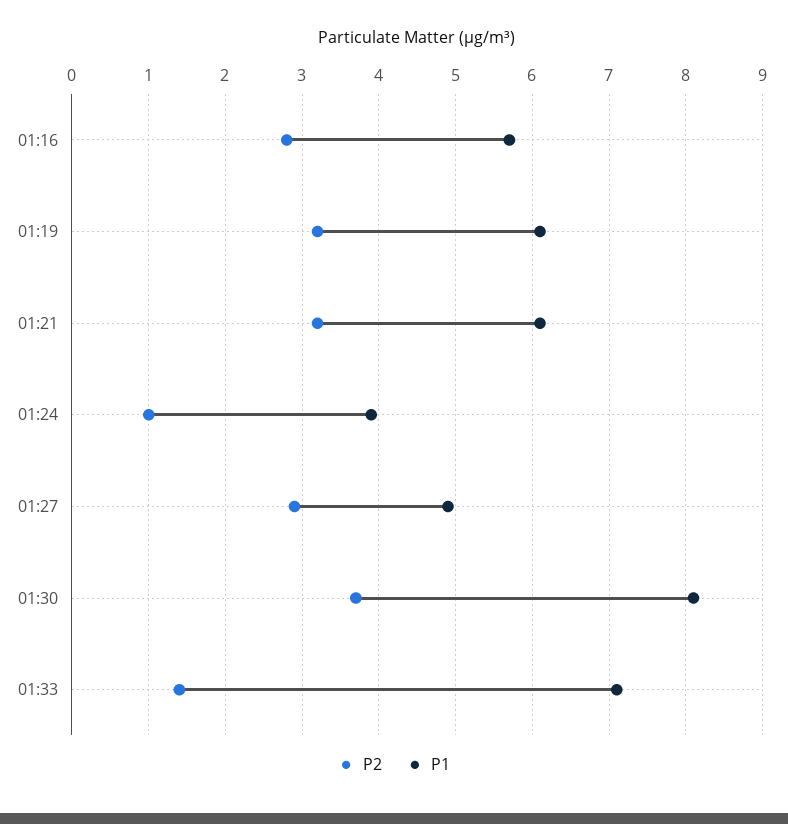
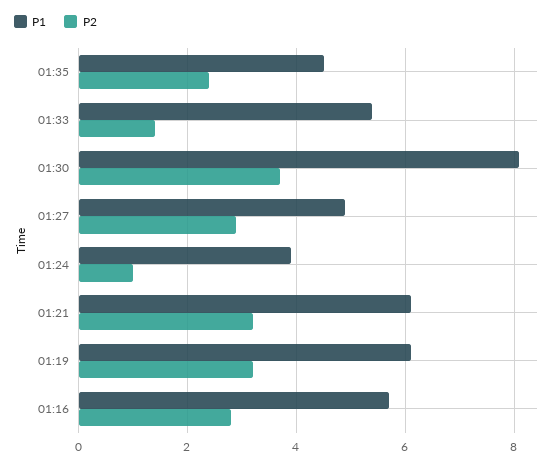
P1, 01:33: 7.1 -> 5.5
P1, 01:35: none -> 4.5
P2, 01:35: none -> 2.5

